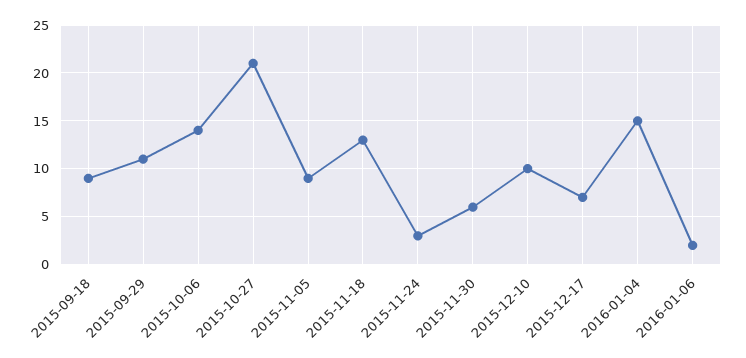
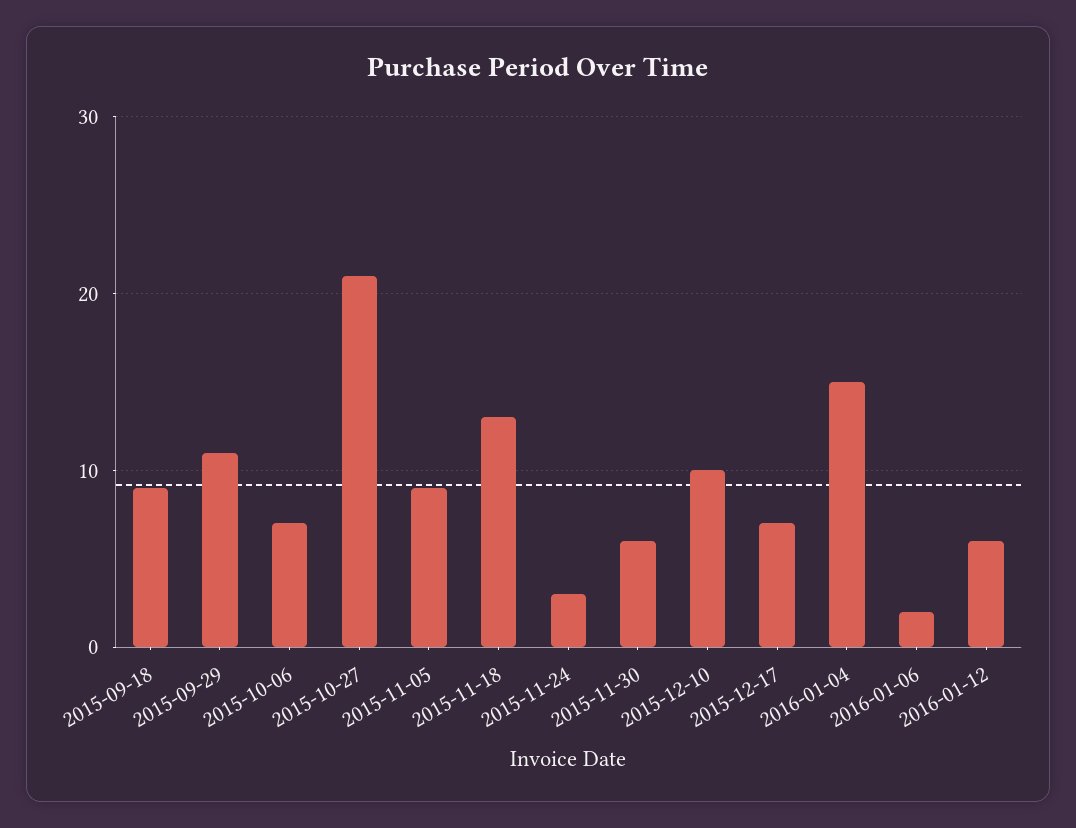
2015-10-06: 14 -> 7
2016-01-12: none -> 6

